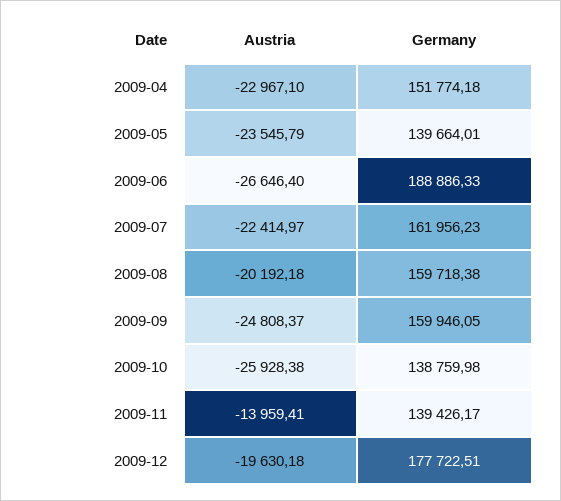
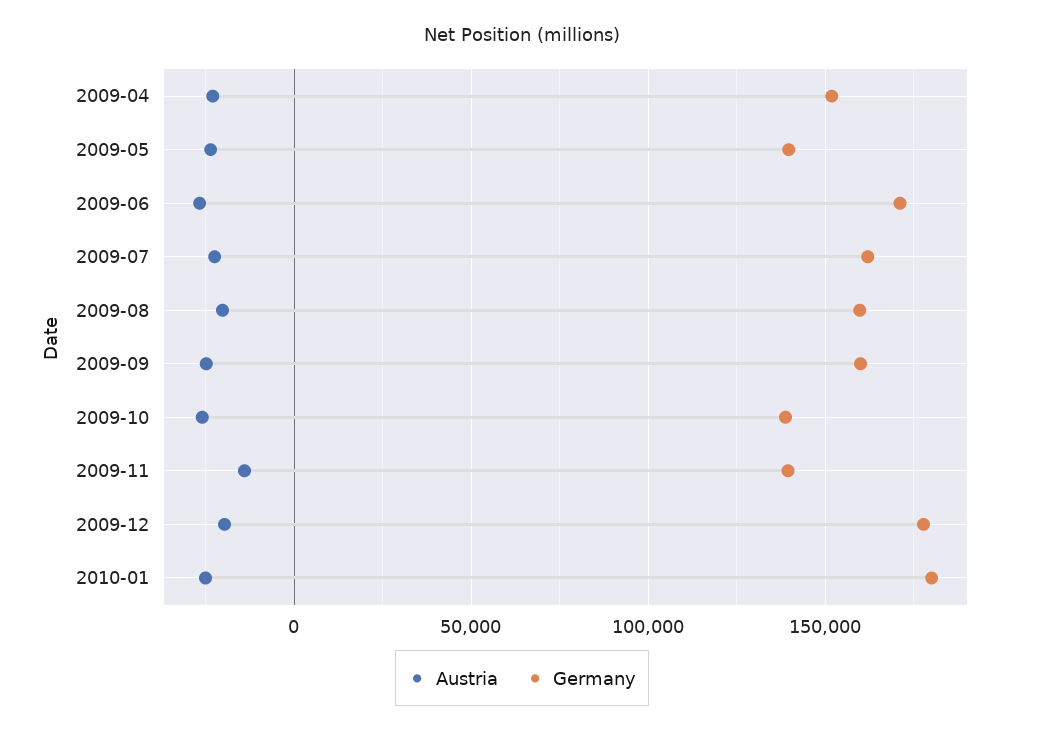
Germany, 2009-06: 188886.33 -> 170000
Austria, 2010-01: none -> -25000
Germany, 2010-01: none -> 180000

